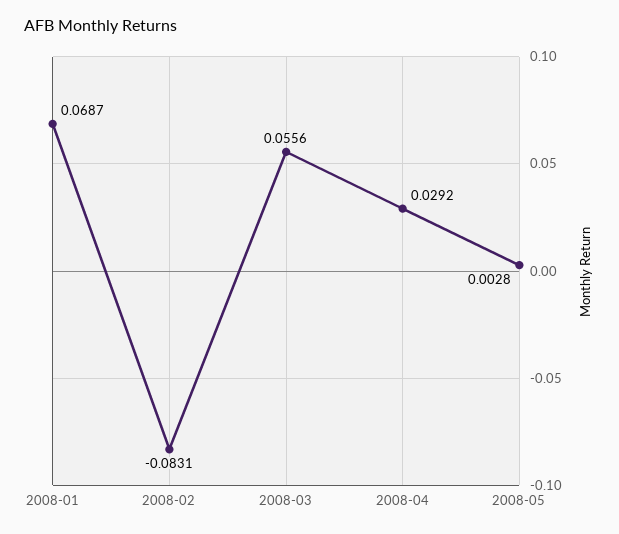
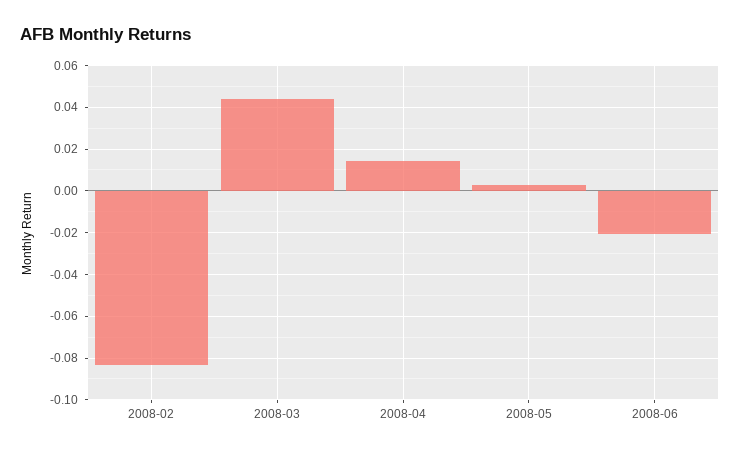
2008-01: 0.0687 -> none
2008-03: 0.0556 -> 0.045
2008-04: 0.0292 -> 0.015
2008-06: none -> -0.02

